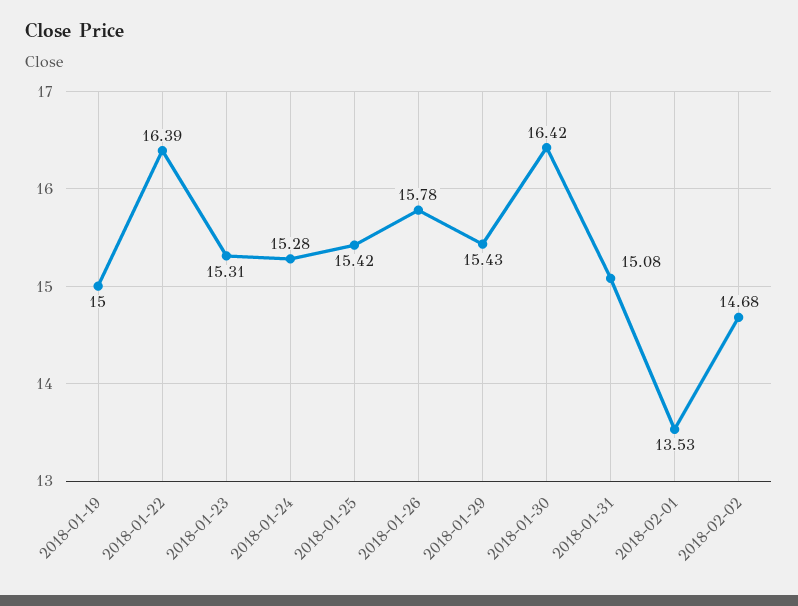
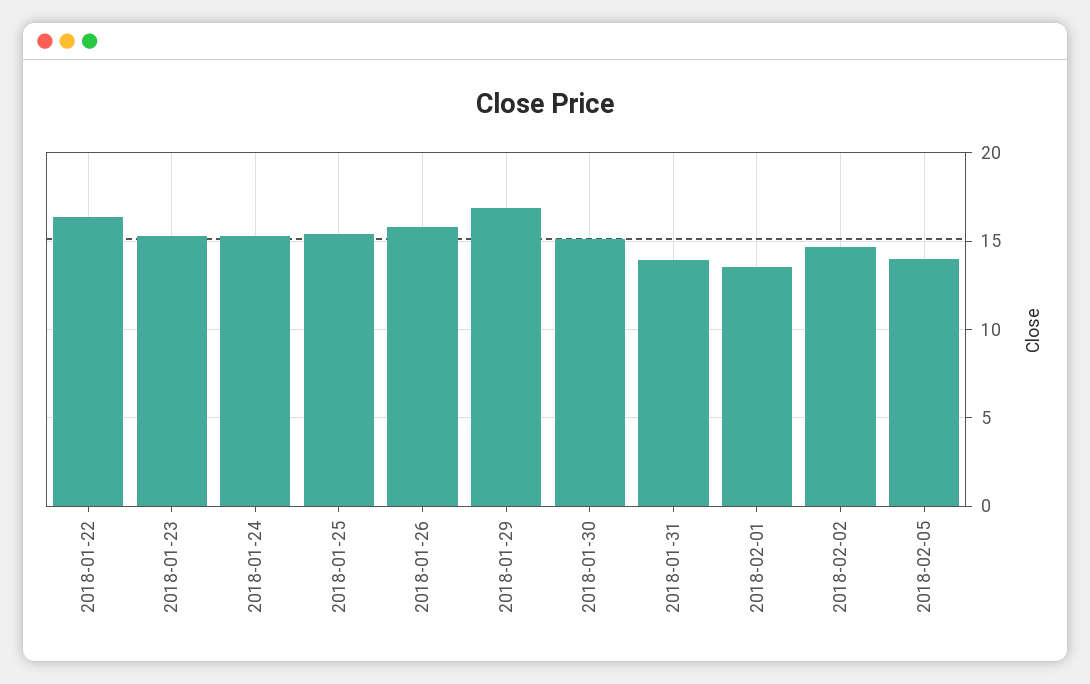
2018-01-19: 15 -> none
2018-01-29: 15.43 -> 17
2018-01-30: 16.42 -> 15
2018-01-31: 15.08 -> 14
2018-02-05: none -> 14

